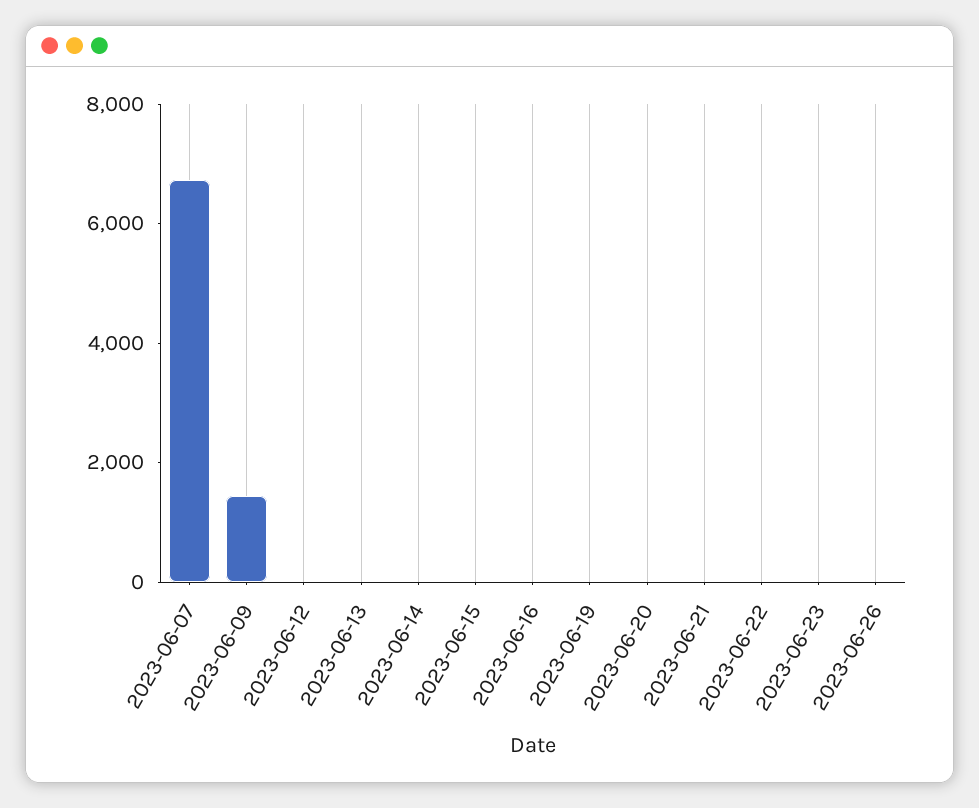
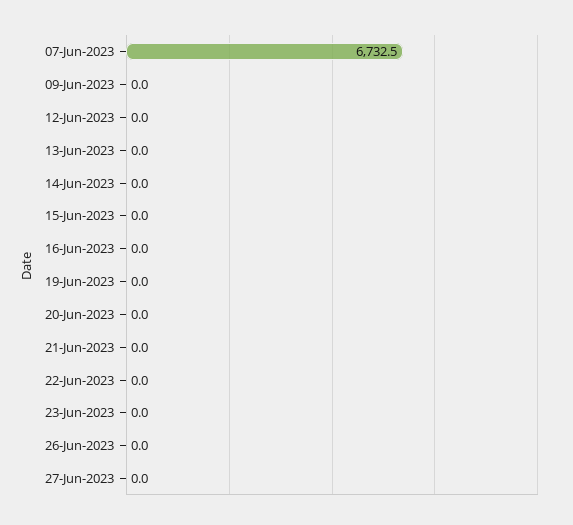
2023-06-09: 1500 -> 0
27-Jun-2023: none -> 0

